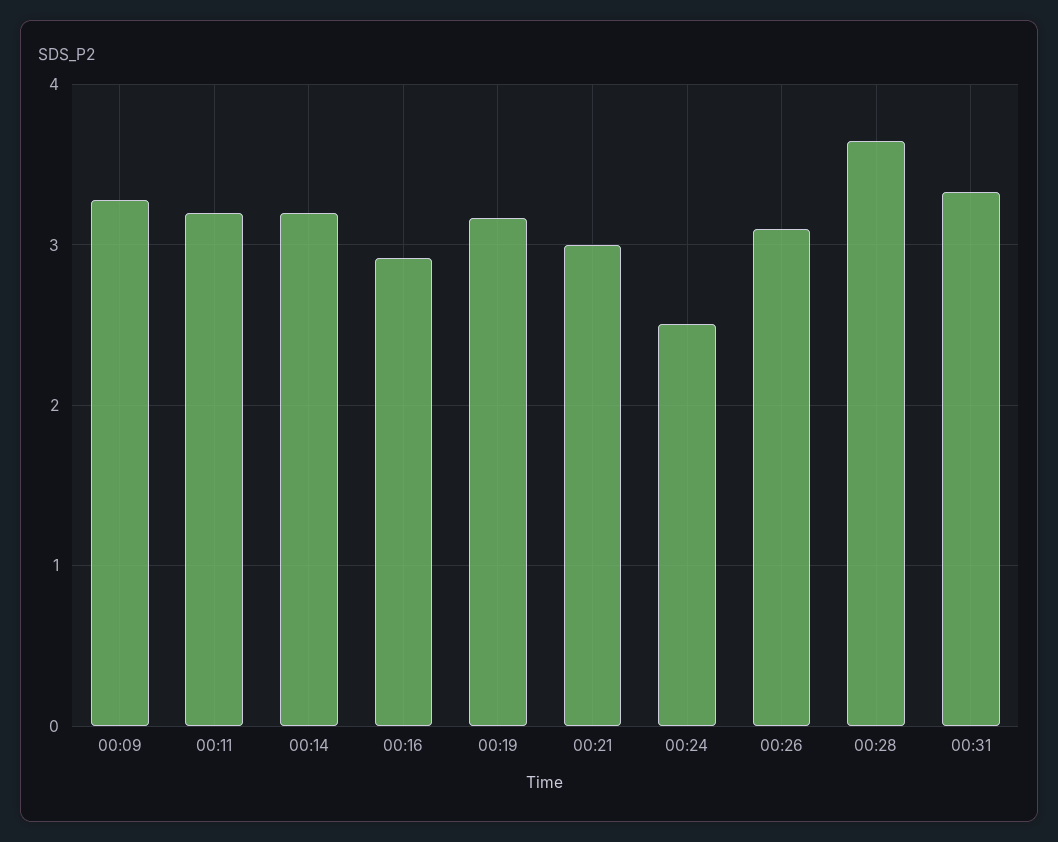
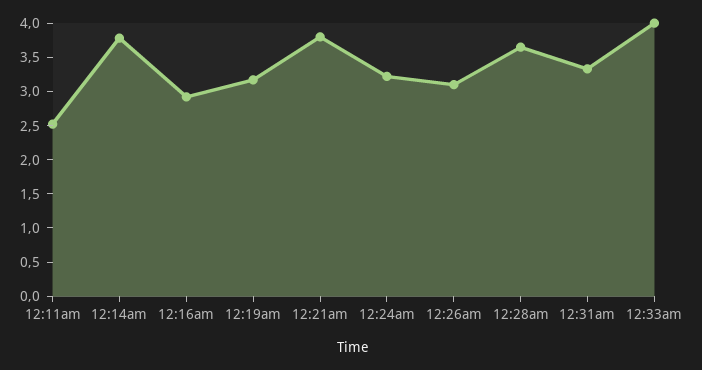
00:09: 3.3 -> none
00:11: 3.2 -> 2.5
00:14: 3.2 -> 3.75
00:21: 3 -> 3.75
00:24: 2.5 -> 3.25
12:33am: none -> 4

